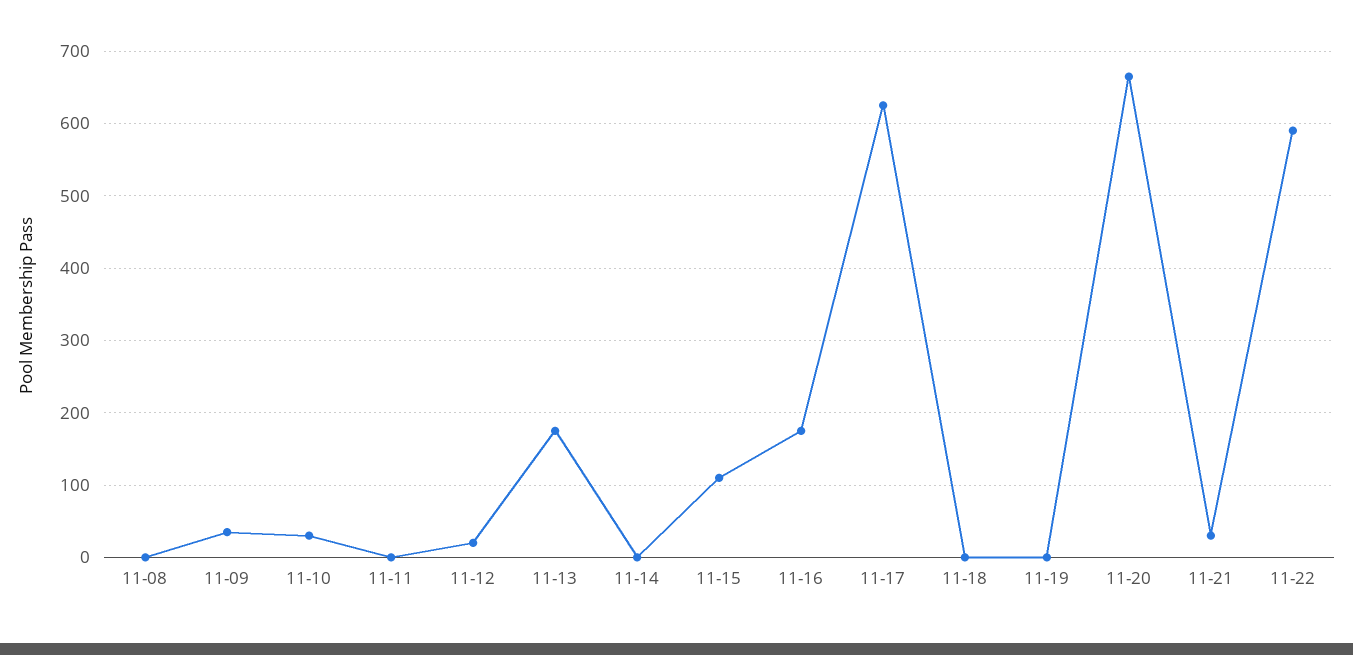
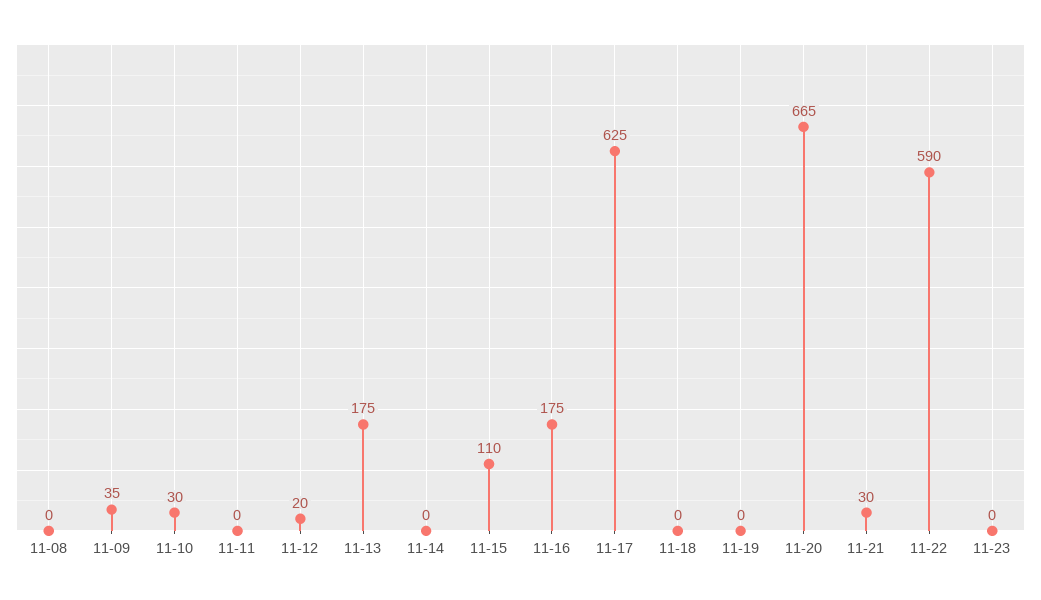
11-23: none -> 0

